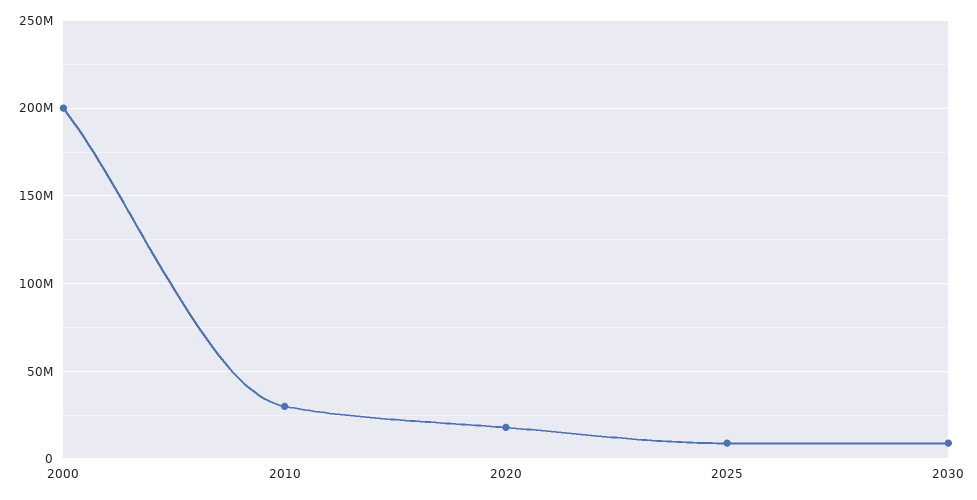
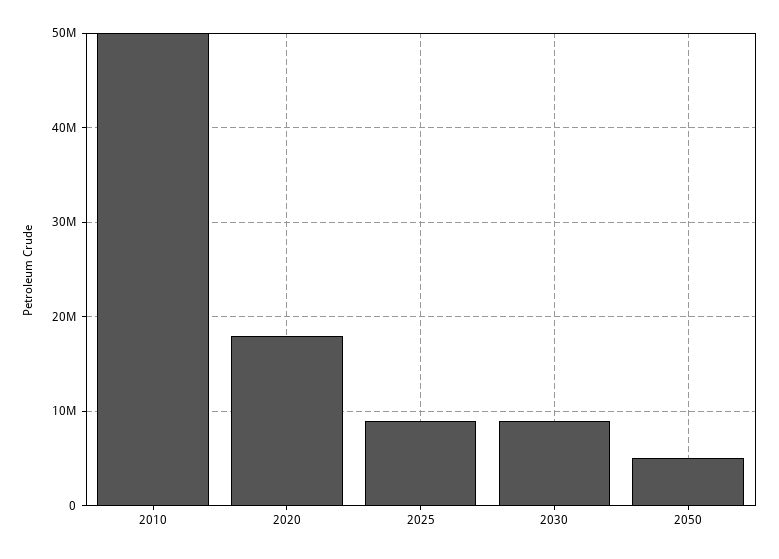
2000: 200000000 -> none
2010: 30000000 -> 50000000
2050: none -> 5000000

